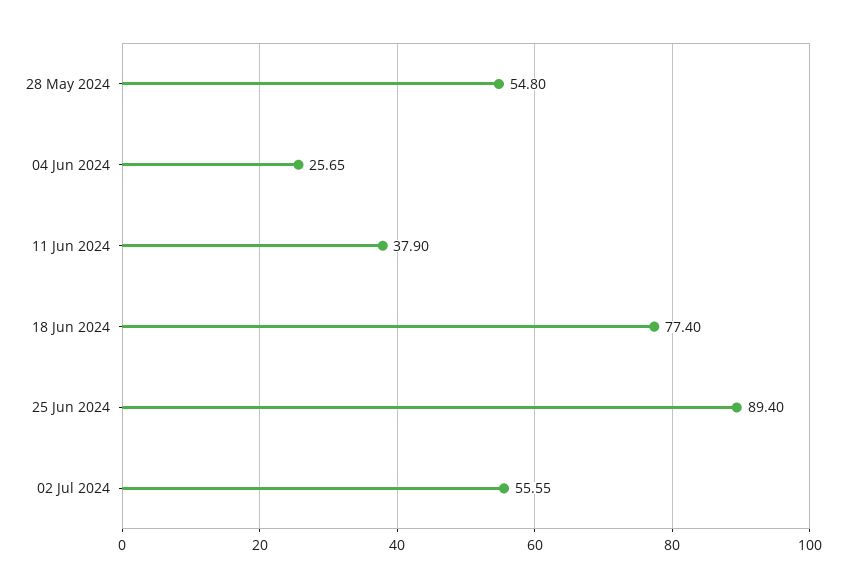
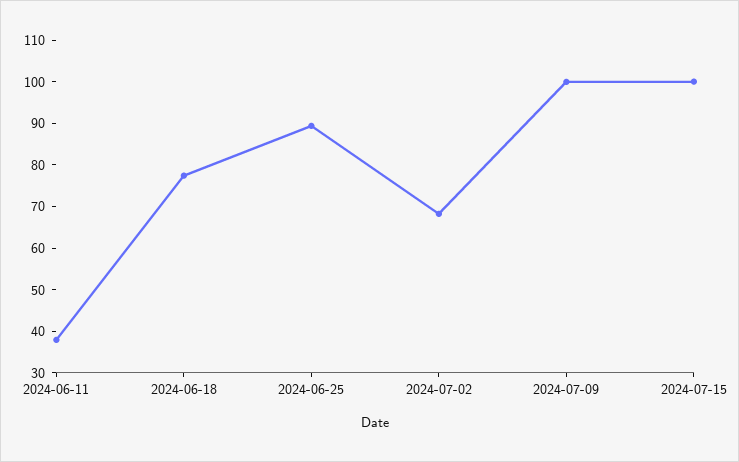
28 May 2024: 54.8 -> none
04 Jun 2024: 25.65 -> none
02 Jul 2024: 55.55 -> 68
2024-07-09: none -> 100
2024-07-15: none -> 100

